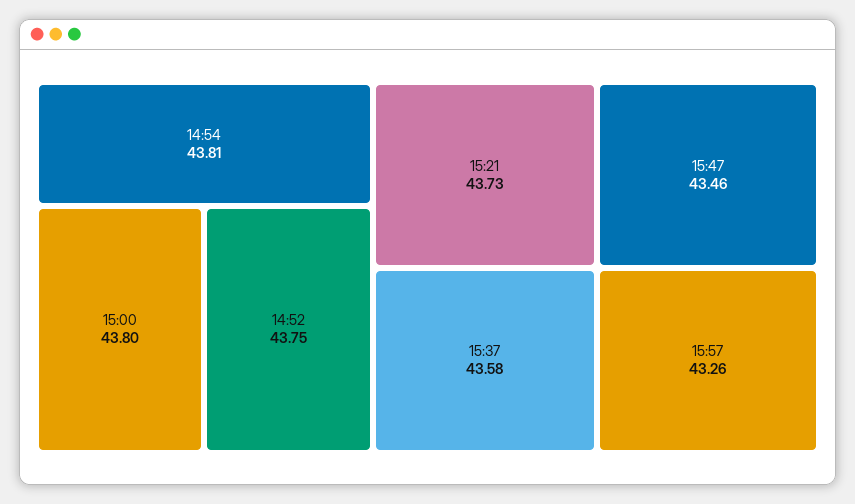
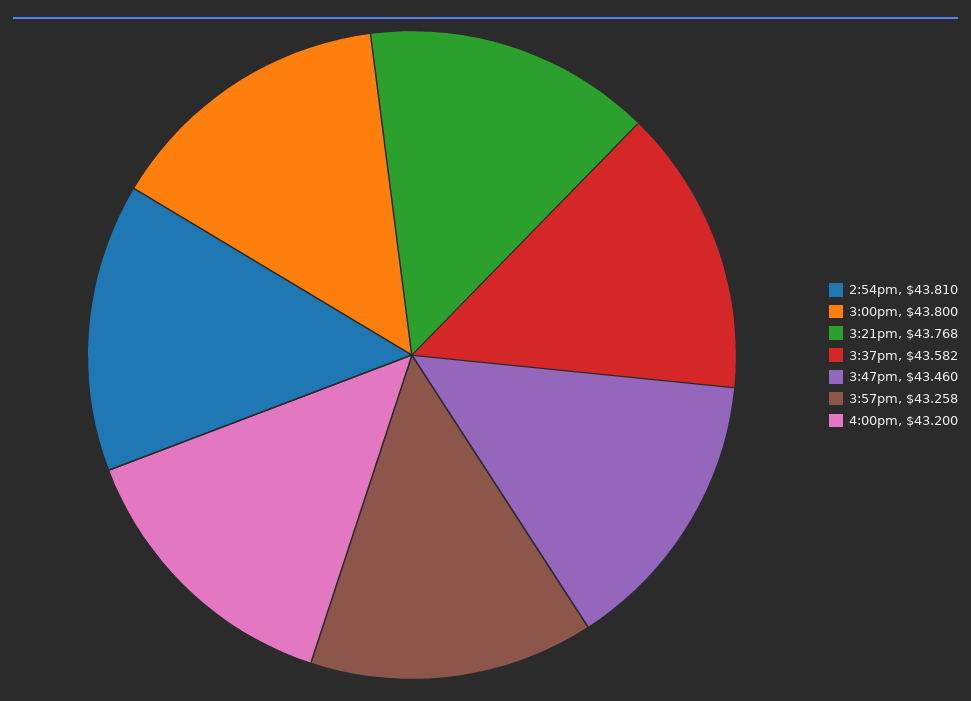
14:52: 43.75 -> none
15:21: 43.73 -> 43.768
4:00pm: none -> 43.2

